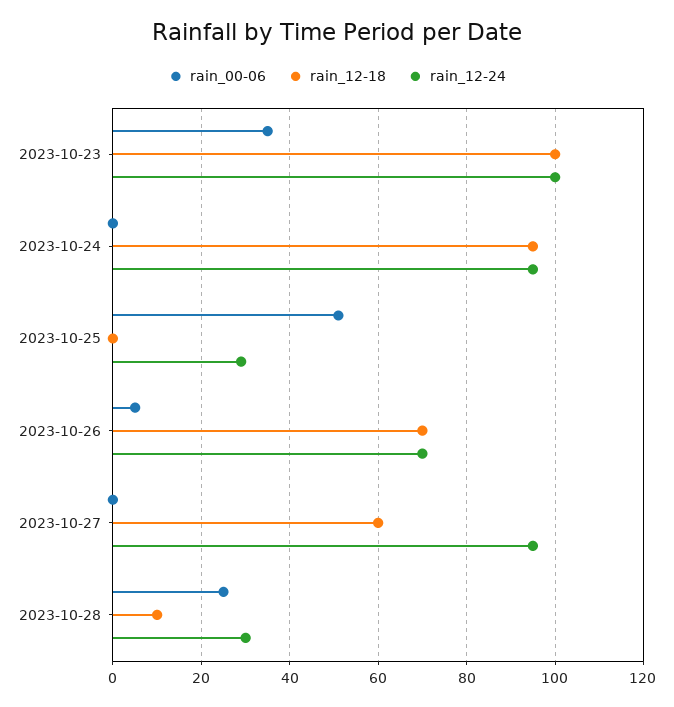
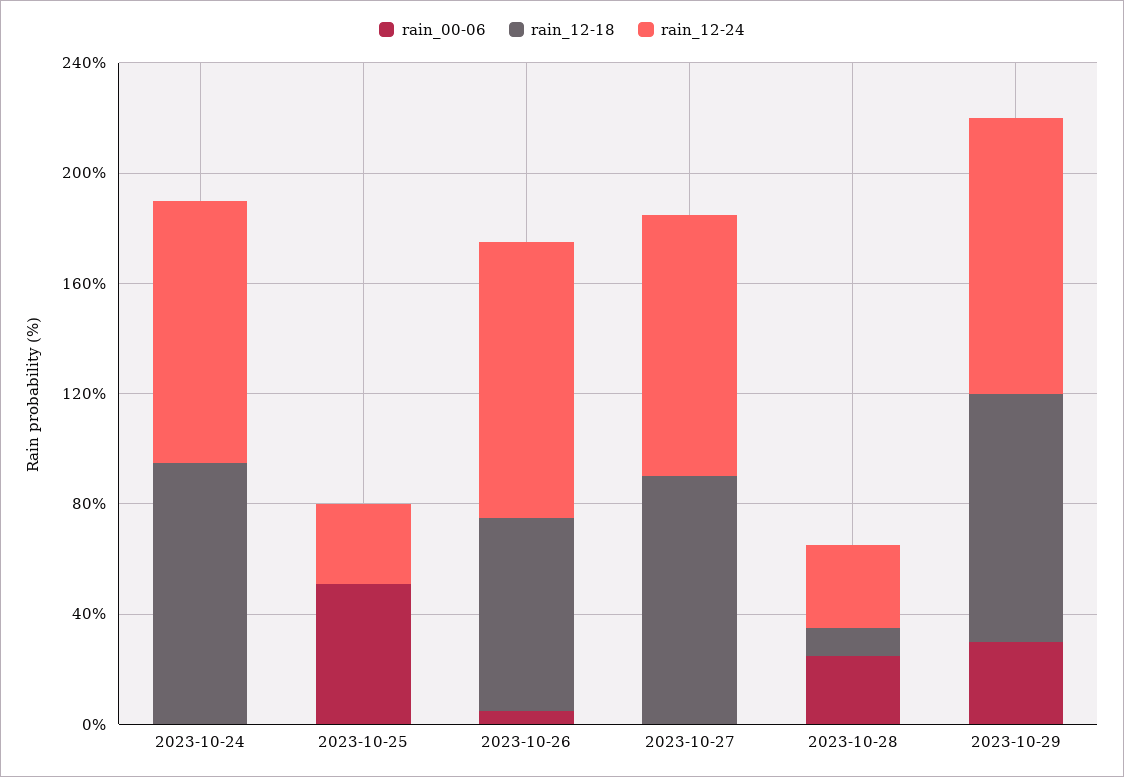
rain_00-06, 2023-10-23: 35 -> none
rain_12-18, 2023-10-23: 100 -> none
rain_12-24, 2023-10-23: 100 -> none
rain_12-24, 2023-10-26: 70 -> 100
rain_12-18, 2023-10-27: 60 -> 90
rain_00-06, 2023-10-29: none -> 30
rain_12-18, 2023-10-29: none -> 90
rain_12-24, 2023-10-29: none -> 100

